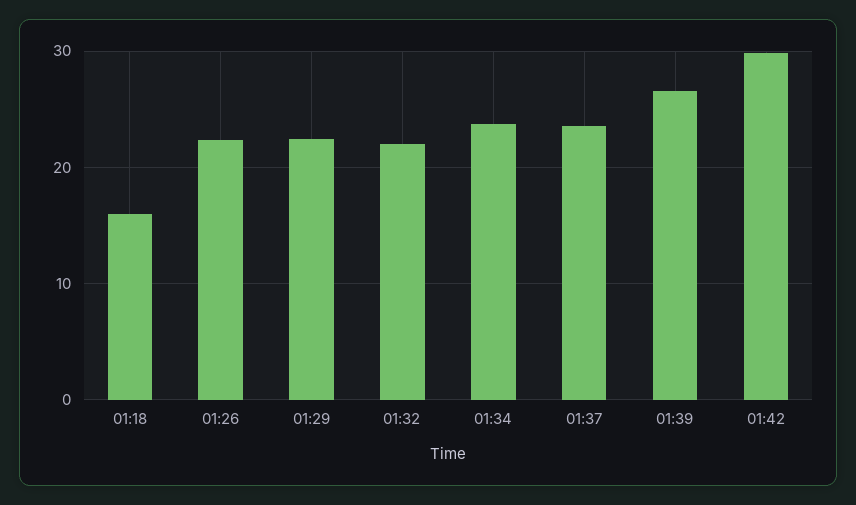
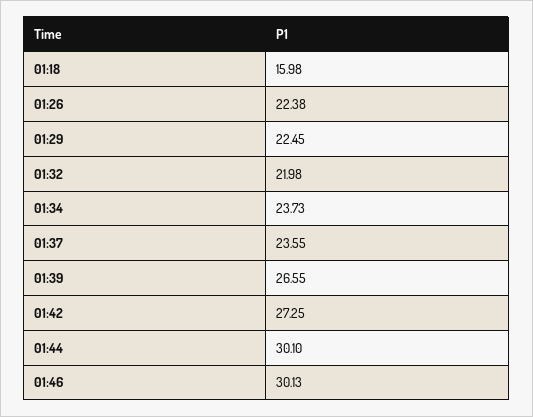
01:42: 30 -> 27.25
01:44: none -> 30.1
01:46: none -> 30.13

